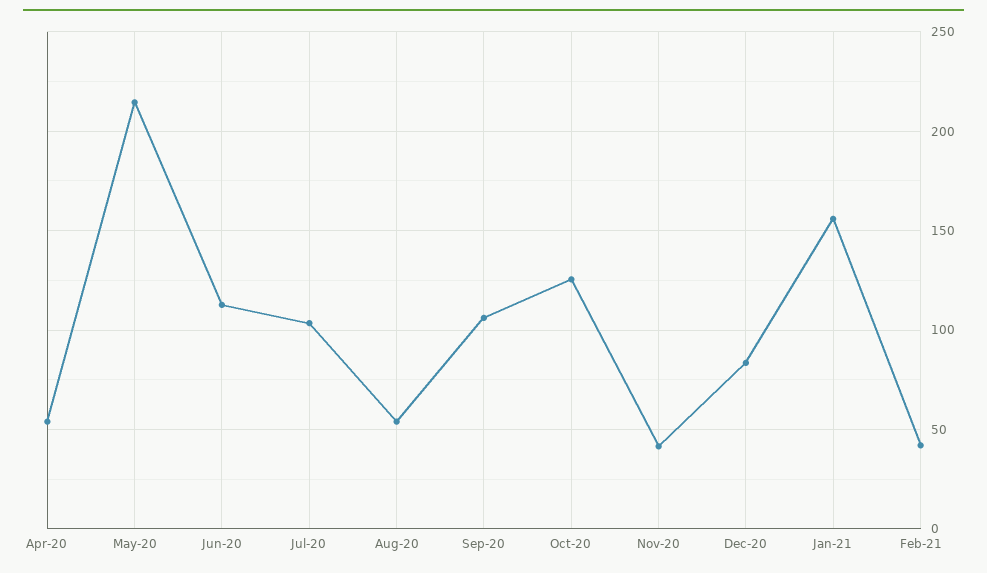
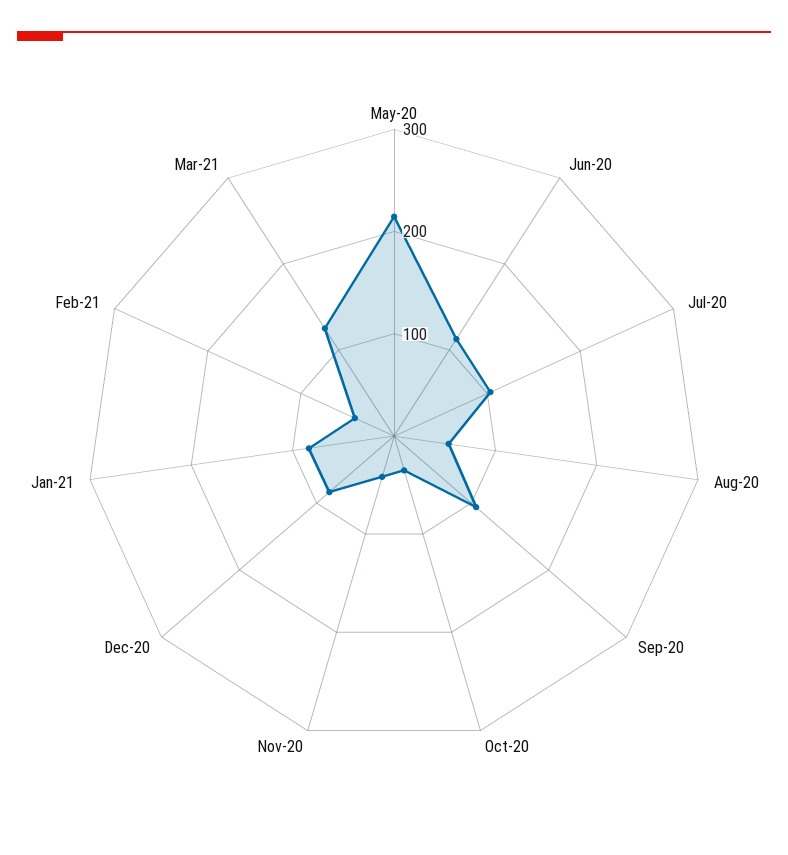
Apr-20: 55 -> none
Oct-20: 125 -> 40
Jan-21: 155 -> 80
Mar-21: none -> 120

